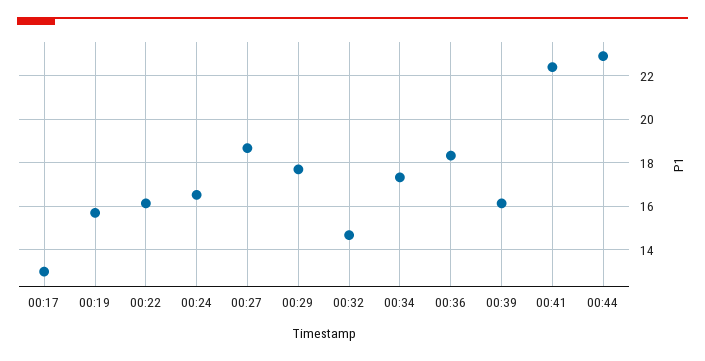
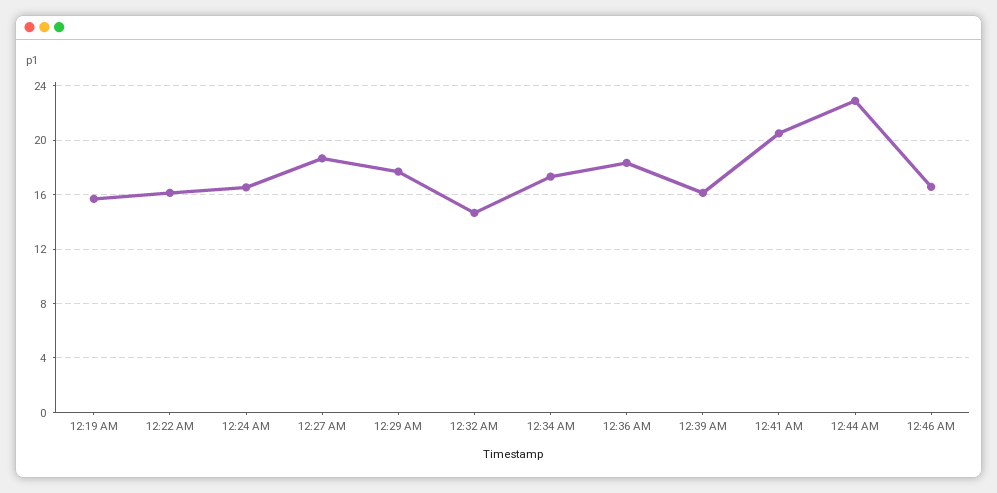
00:17: 13 -> none
00:41: 22.5 -> 20.5
12:46 AM: none -> 16.5

